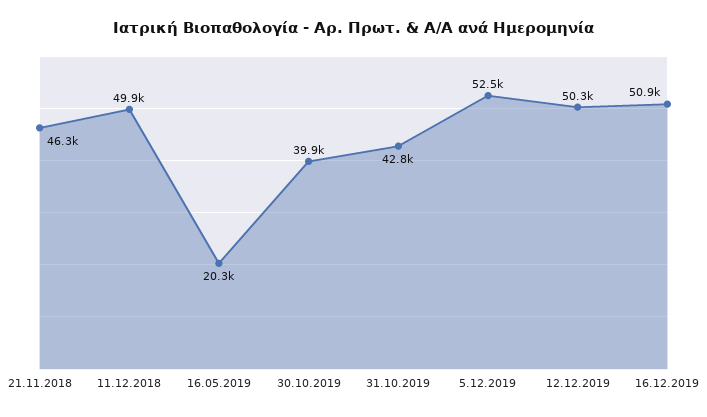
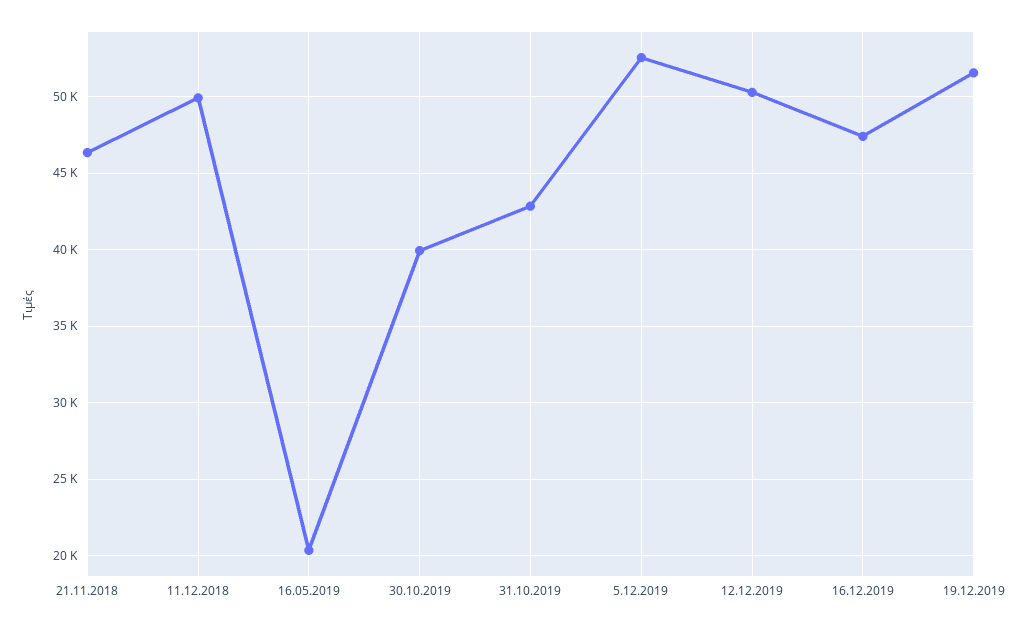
16.12.2019: 50900 -> 47500
19.12.2019: none -> 51500

